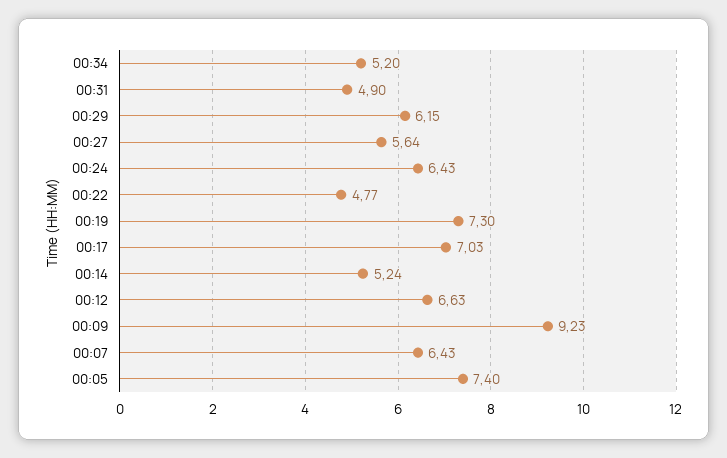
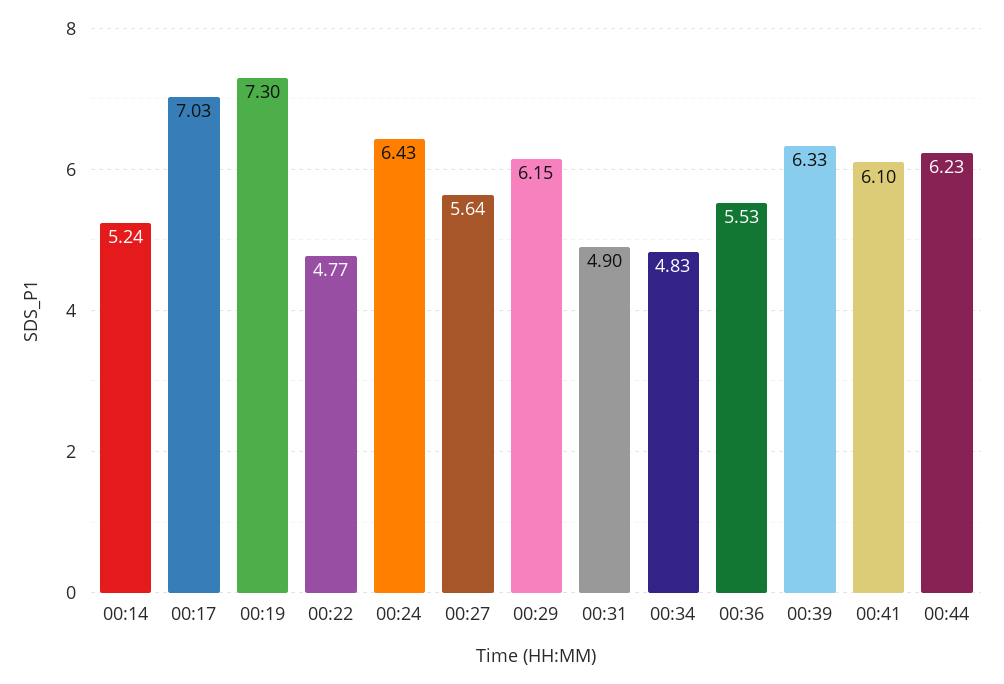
00:34: 5.2 -> 4.83
00:12: 6.63 -> none
00:09: 9.23 -> none
00:07: 6.43 -> none
00:05: 7.4 -> none
00:36: none -> 5.53
00:39: none -> 6.33
00:41: none -> 6.1
00:44: none -> 6.23

